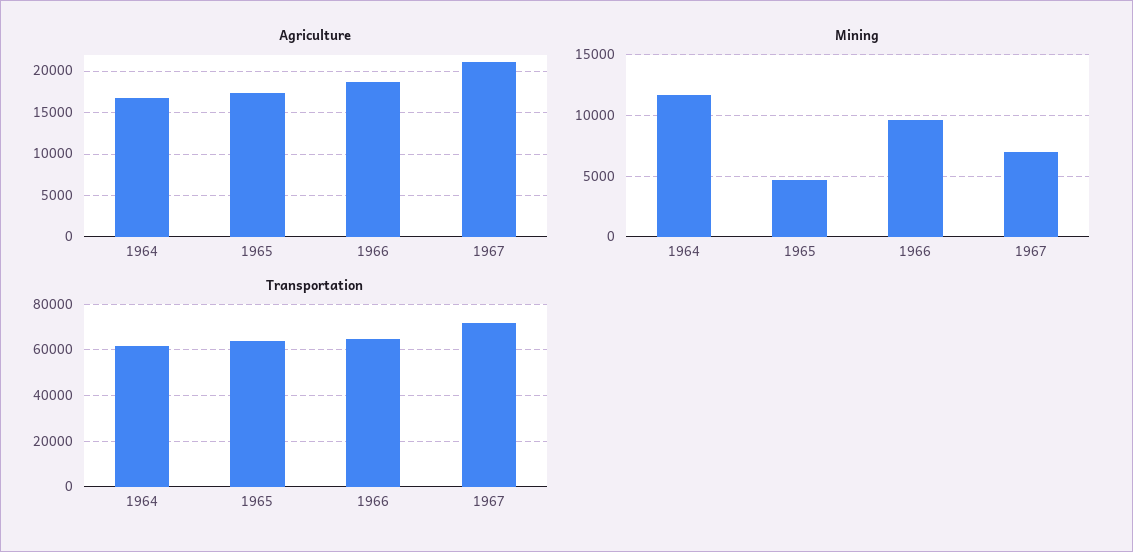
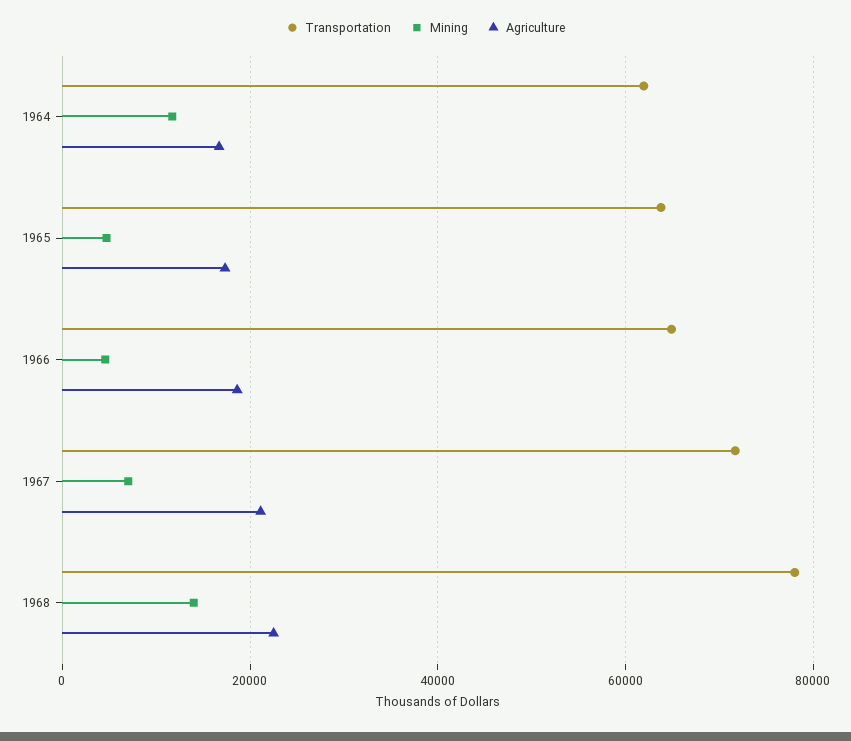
Mining, 1966: 9500 -> 4000
Transportation, 1968: none -> 78000
Mining, 1968: none -> 14000
Agriculture, 1968: none -> 22000

